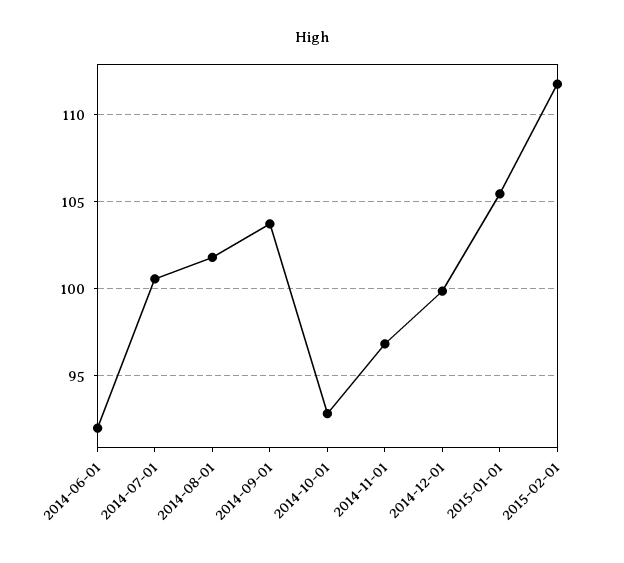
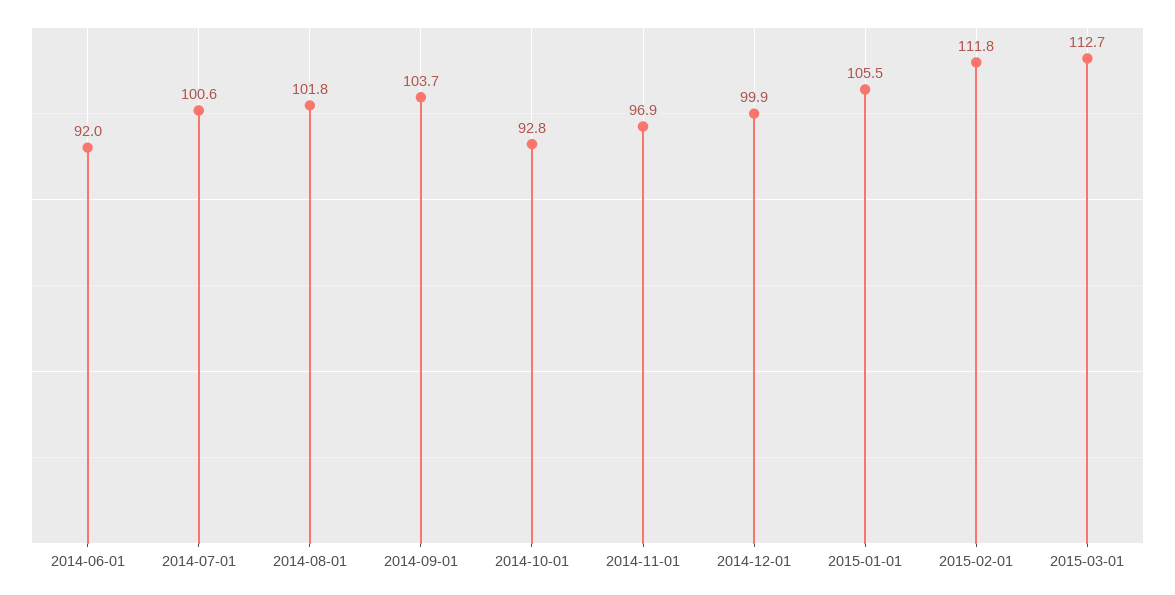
2015-03-01: none -> 112.7

